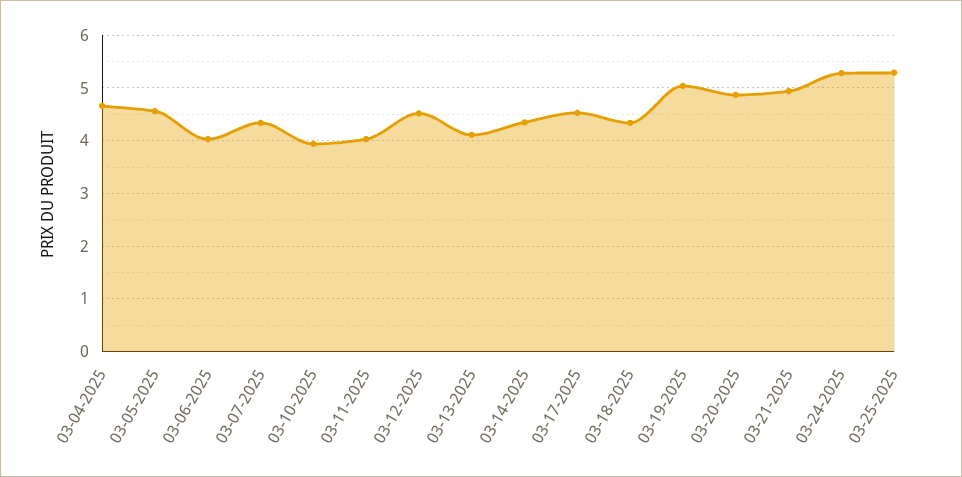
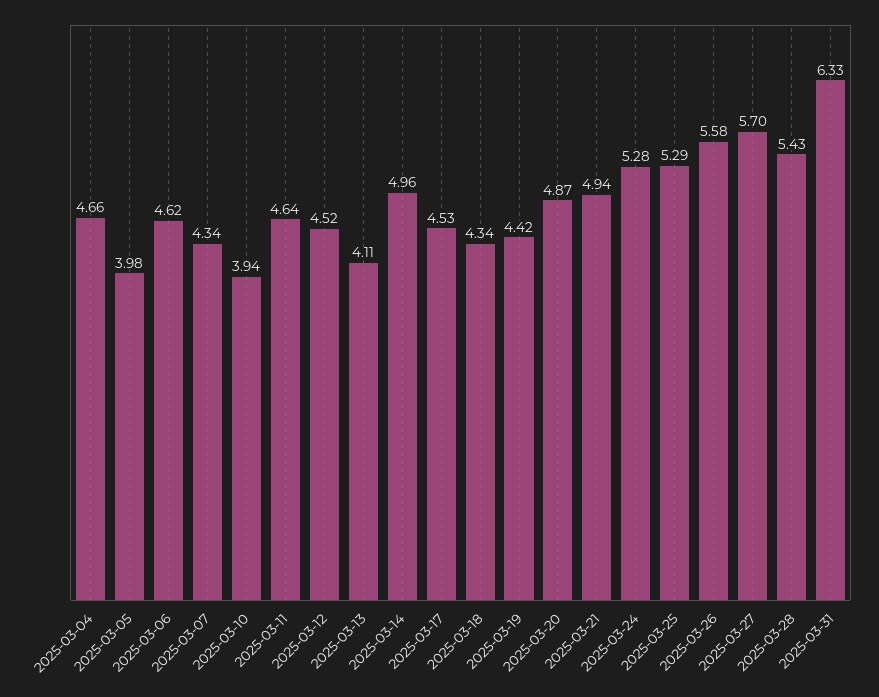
03-05-2025: 4.6 -> 3.98
03-06-2025: 4 -> 4.62
03-11-2025: 4 -> 4.64
03-14-2025: 4.4 -> 4.96
03-19-2025: 5 -> 4.42
2025-03-26: none -> 5.58
2025-03-27: none -> 5.7
2025-03-28: none -> 5.43
2025-03-31: none -> 6.33

